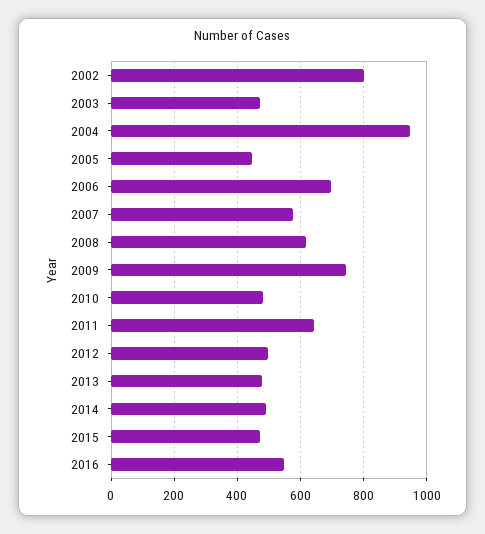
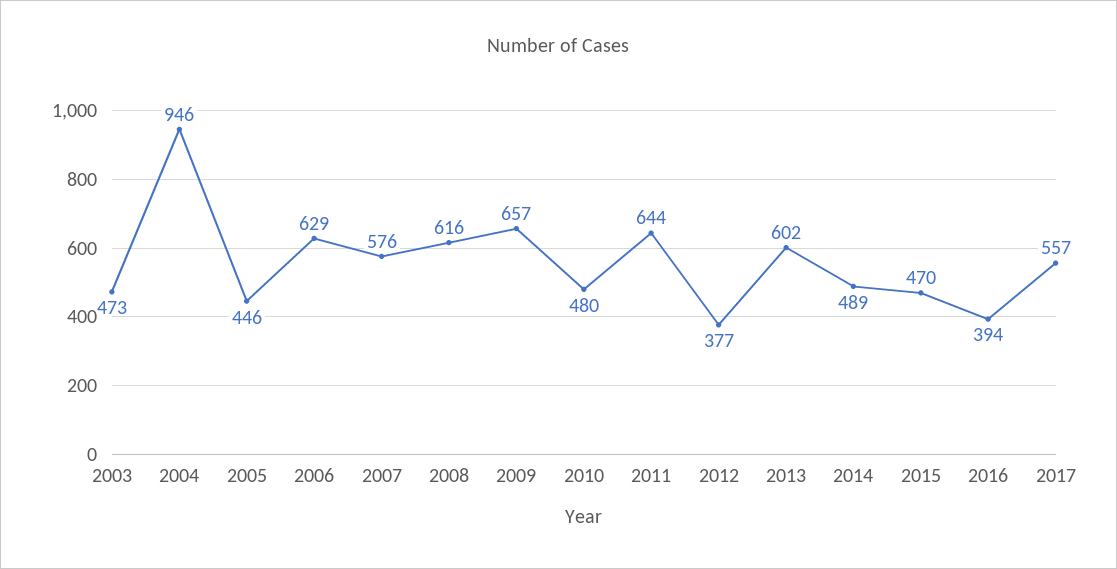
2002: 800 -> none
2006: 700 -> 629
2009: 740 -> 657
2012: 500 -> 377
2013: 480 -> 602
2016: 540 -> 394
2017: none -> 557

